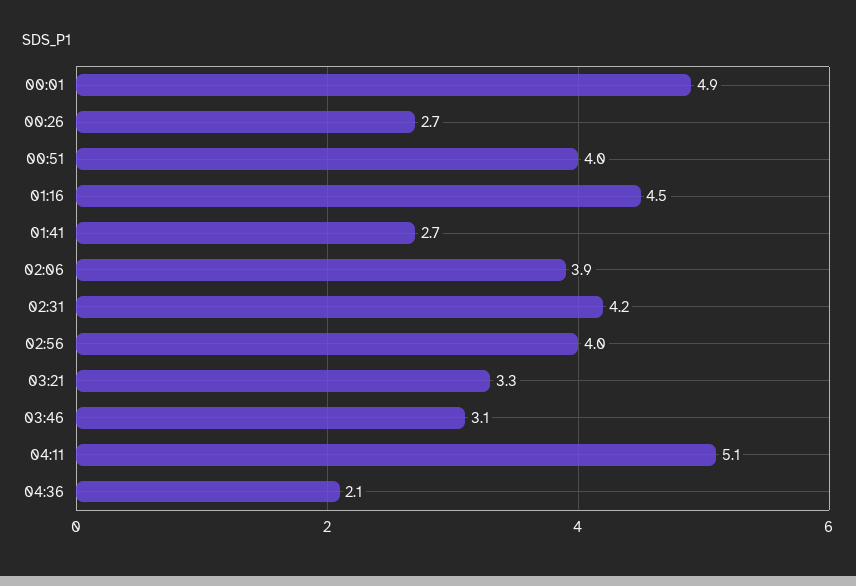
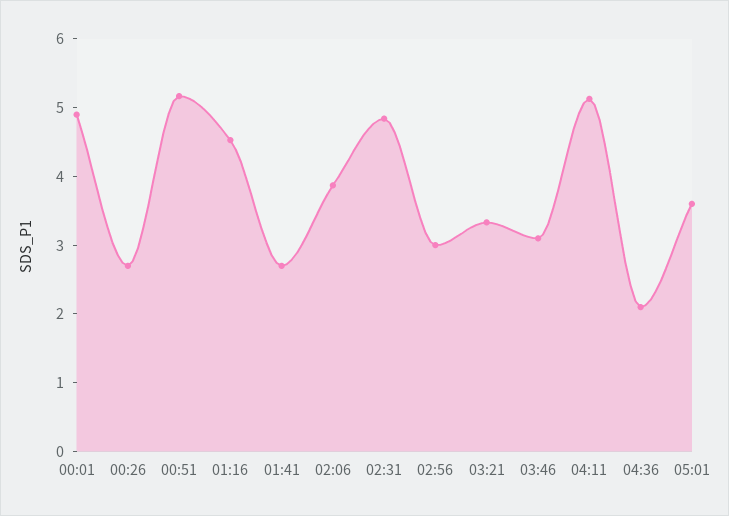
00:51: 4 -> 5.2
02:31: 4.2 -> 4.8
02:56: 4 -> 3
05:01: none -> 3.6

